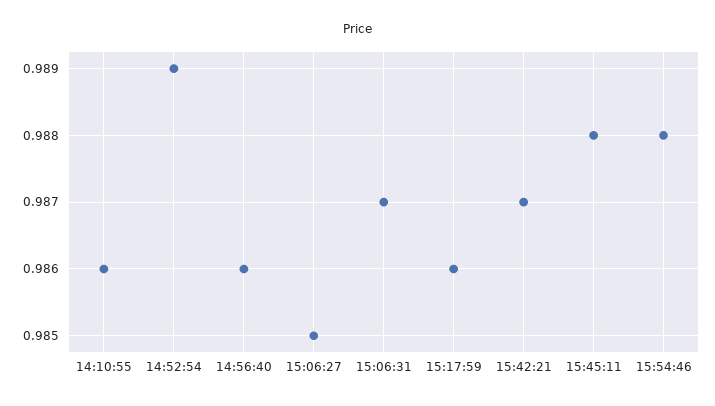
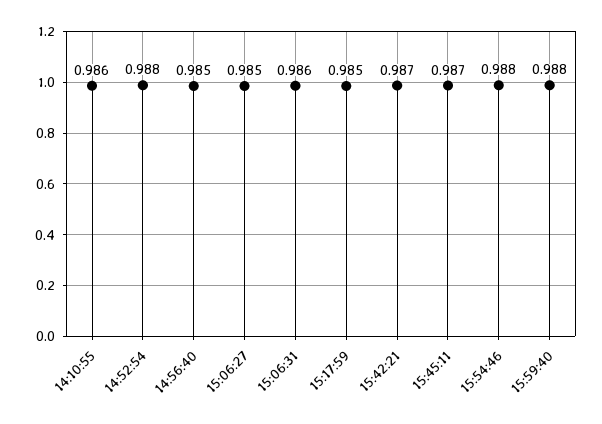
14:52:54: 0.989 -> 0.988
14:56:40: 0.986 -> 0.985
15:06:31: 0.987 -> 0.986
15:17:59: 0.986 -> 0.985
15:45:11: 0.988 -> 0.987
15:59:40: none -> 0.988

